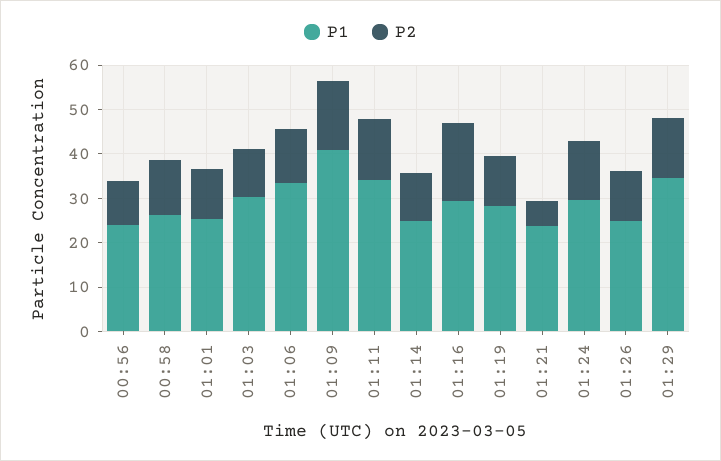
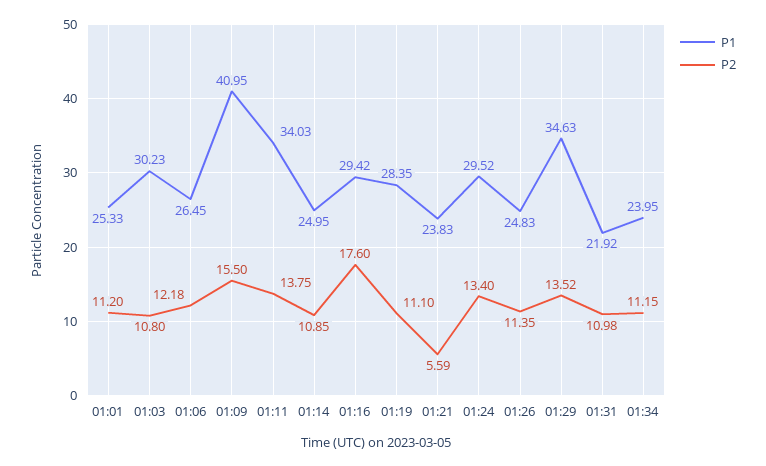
P1, 00:56: 24 -> none
P2, 00:56: 10 -> none
P1, 00:58: 26 -> none
P2, 00:58: 12 -> none
P1, 01:06: 34 -> 26.45
P1, 01:31: none -> 21.92
P2, 01:31: none -> 10.98
P1, 01:34: none -> 23.95
P2, 01:34: none -> 11.15

